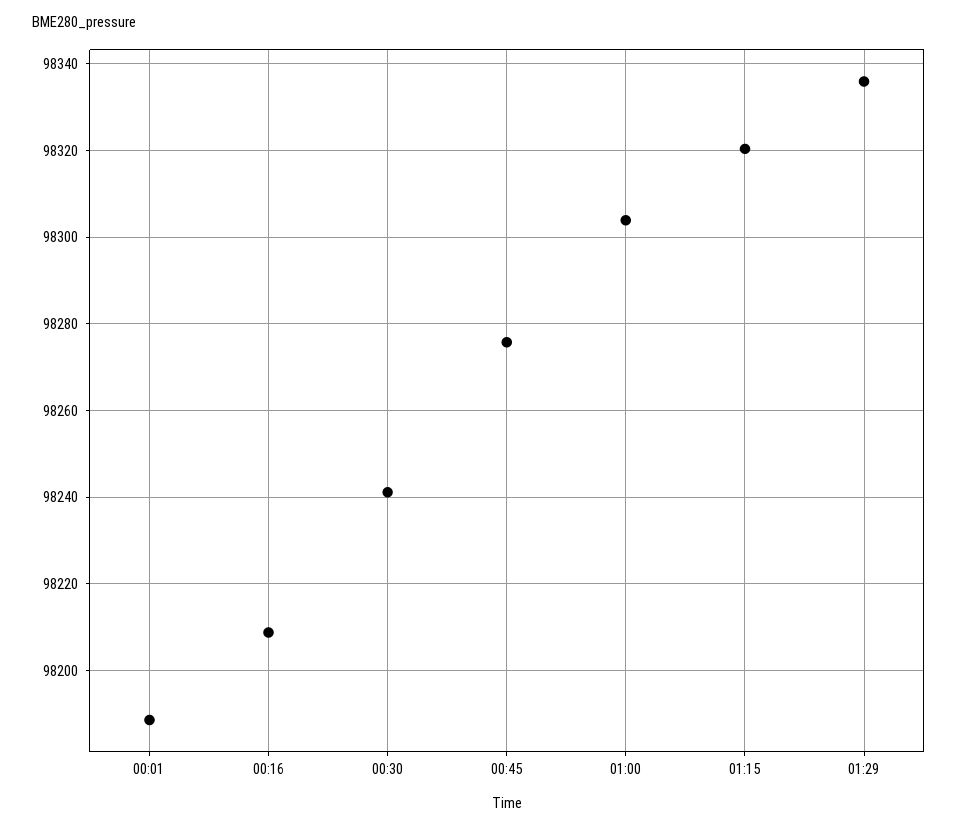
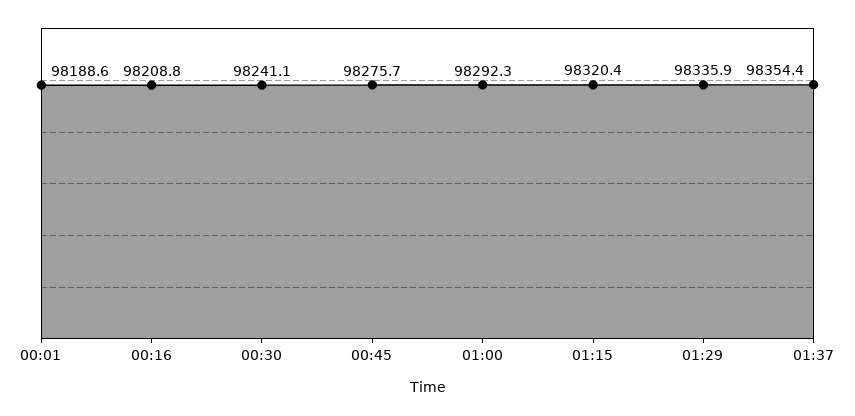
01:00: 98304 -> 98292.3
01:37: none -> 98354.4

